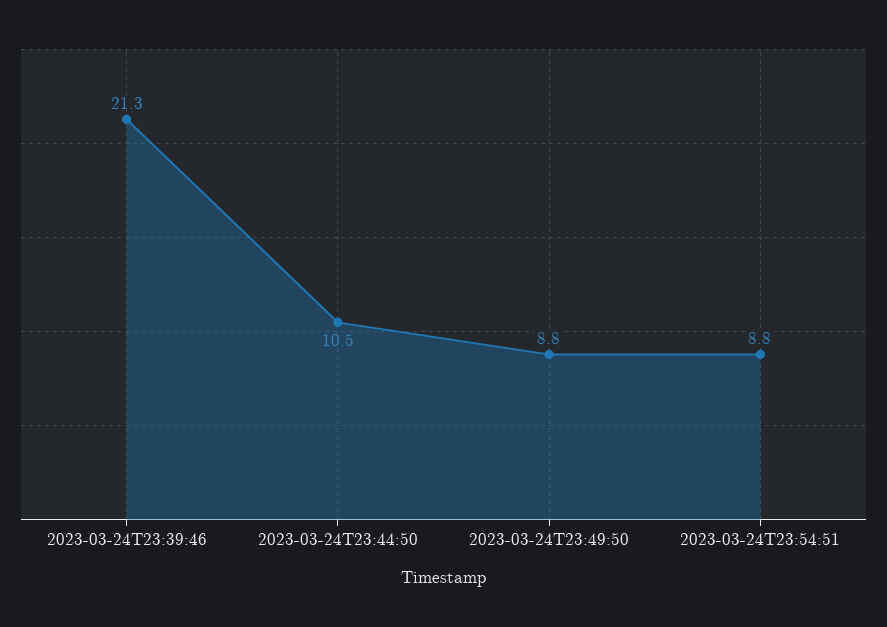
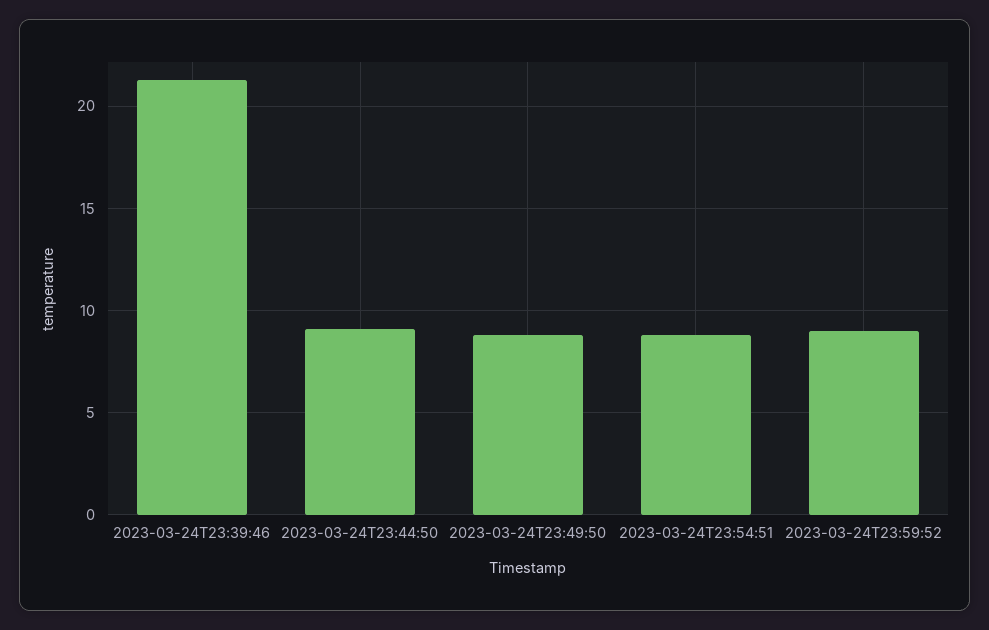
2023-03-24T23:44:50: 10.5 -> 9
2023-03-24T23:59:52: none -> 9

